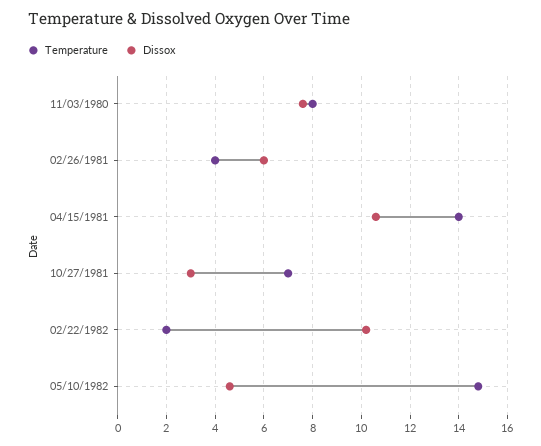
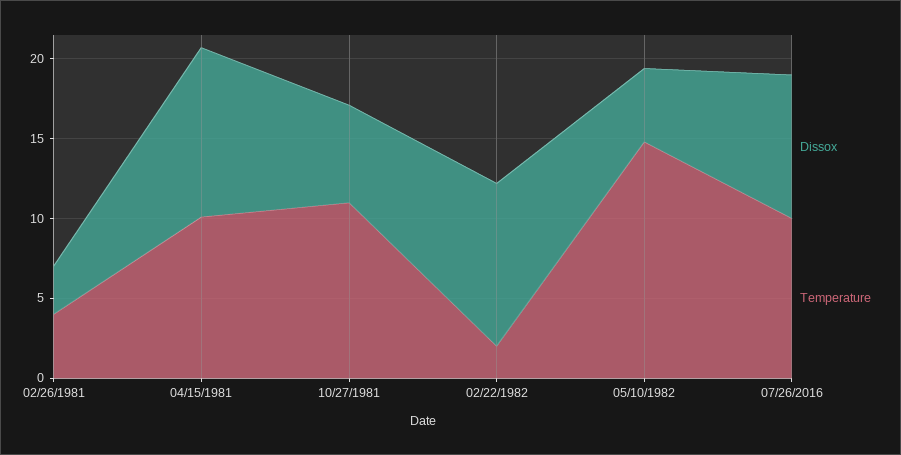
Temperature, 11/03/1980: 8 -> none
Dissox, 11/03/1980: 7.5 -> none
Dissox, 02/26/1981: 6 -> 3
Temperature, 04/15/1981: 14 -> 10
Temperature, 10/27/1981: 7 -> 11
Dissox, 10/27/1981: 3 -> 6
Dissox, 07/26/2016: none -> 9
Temperature, 07/26/2016: none -> 10

